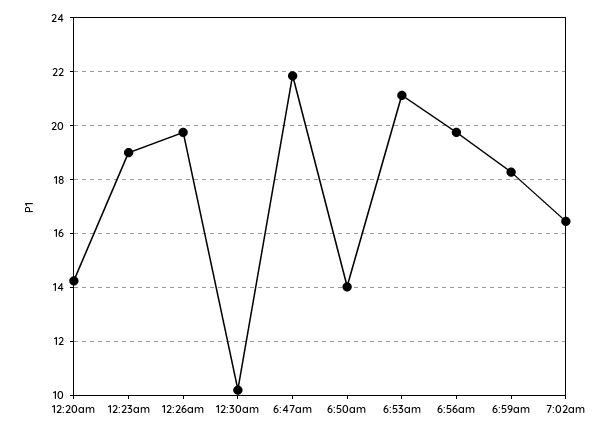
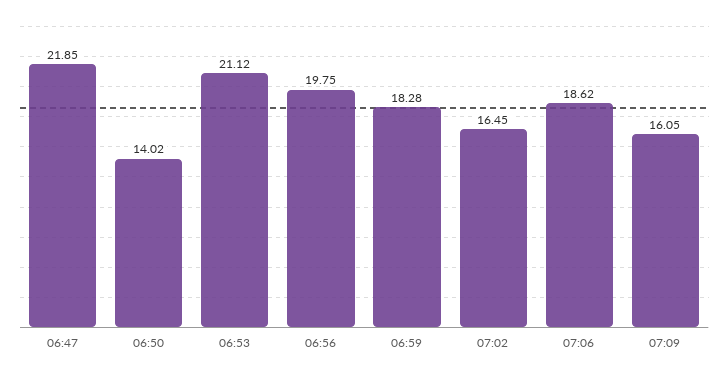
12:20am: 14.25 -> none
12:23am: 19 -> none
12:26am: 19.75 -> none
12:30am: 10.25 -> none
07:06: none -> 18.62
07:09: none -> 16.05

